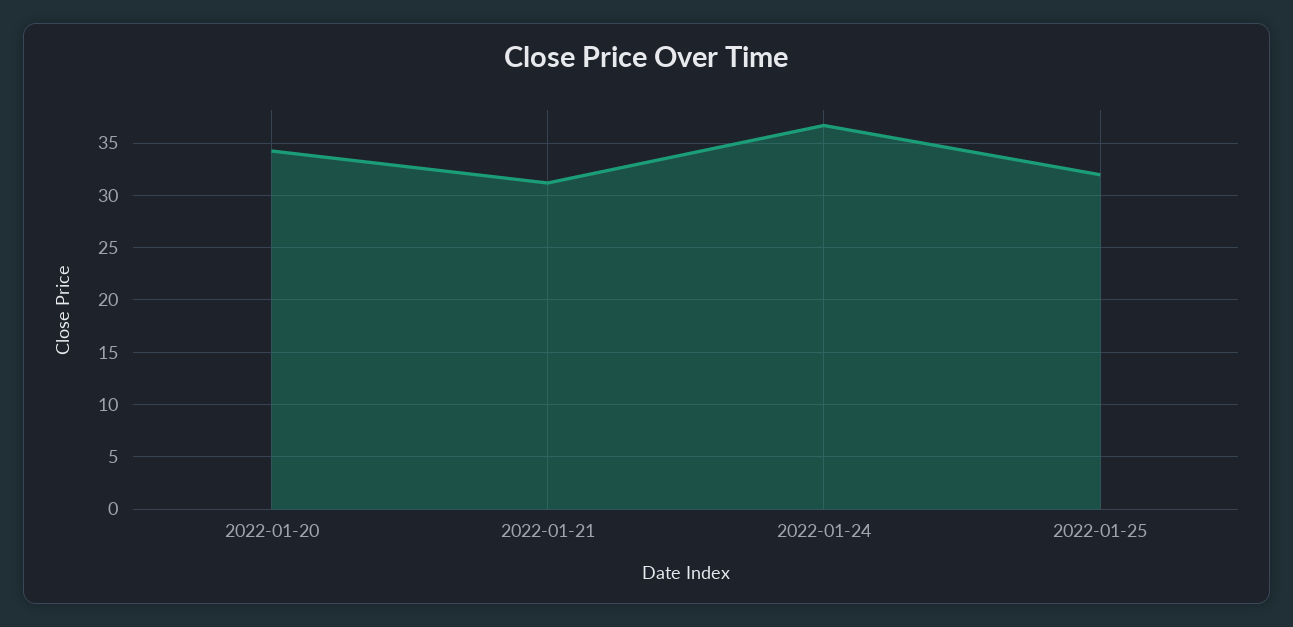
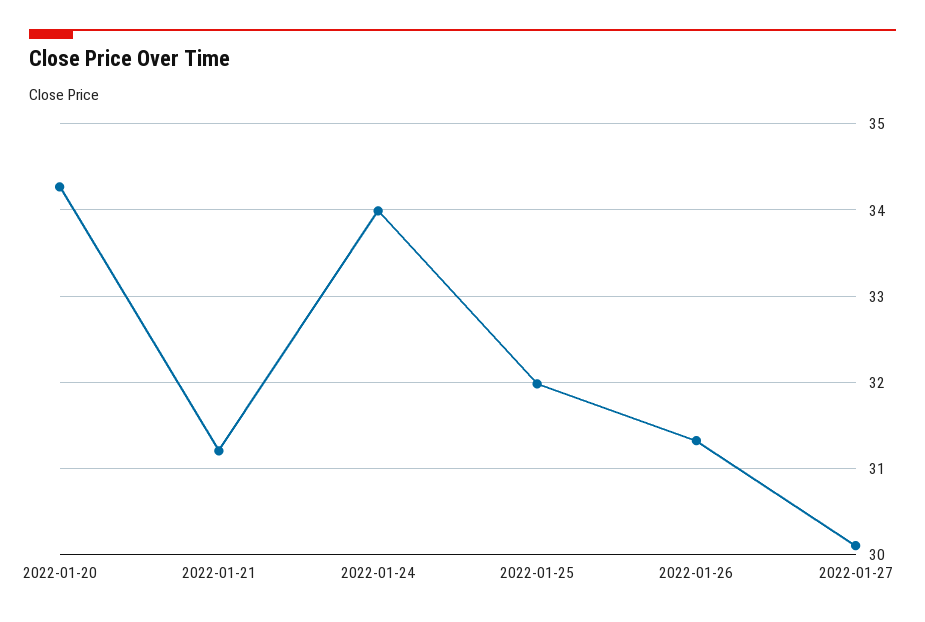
2022-01-24: 37 -> 34
2022-01-26: none -> 31.3
2022-01-27: none -> 30.1

